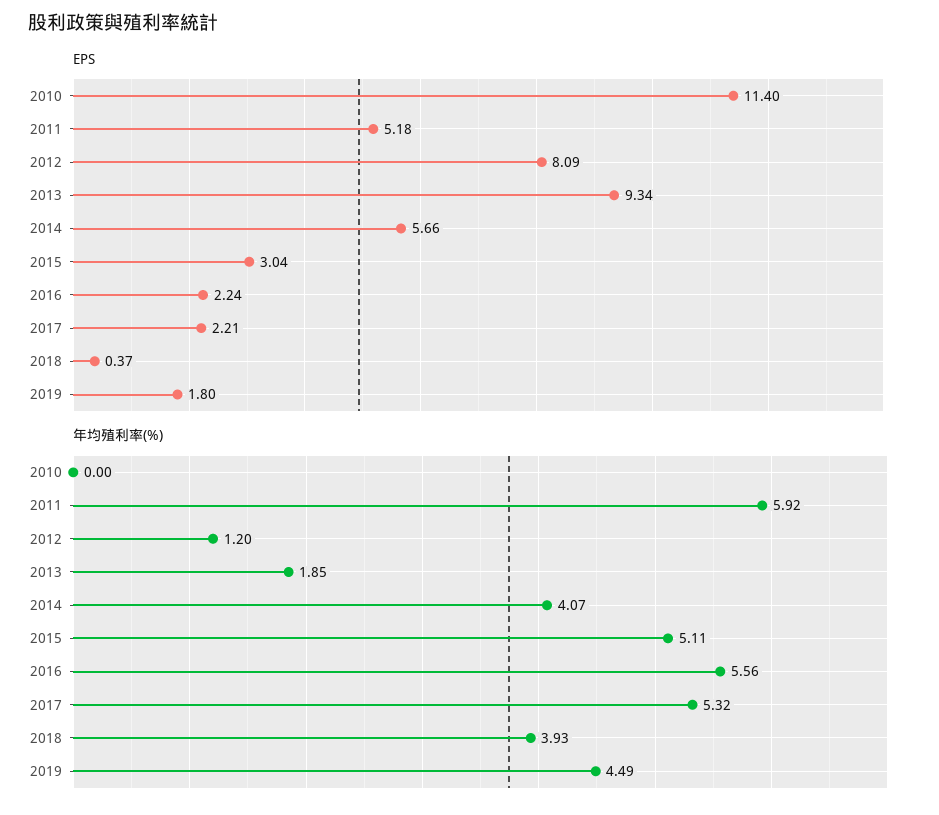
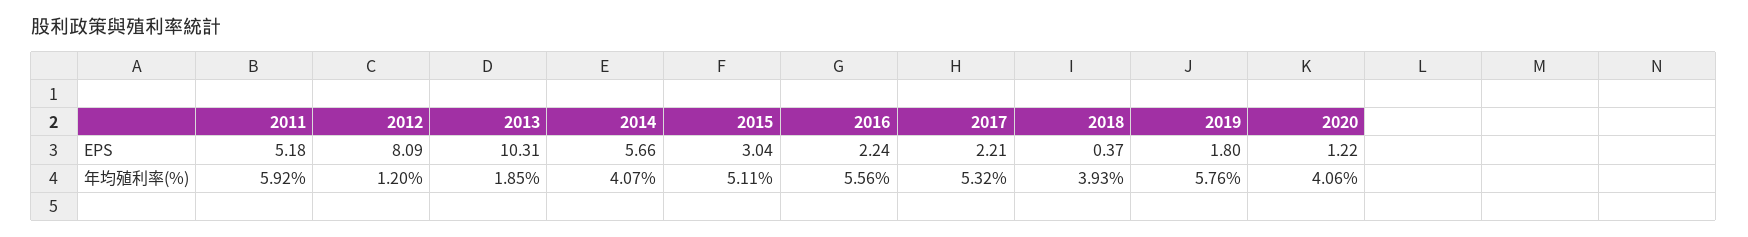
EPS, 2010: 11.4 -> none
EPS, 2013: 9.34 -> 10.31
年均殖利率(%), 2010: 0 -> none
年均殖利率(%), 2019: 4.49 -> 5.76
EPS, 2020: none -> 1.22
年均殖利率(%), 2020: none -> 4.06

